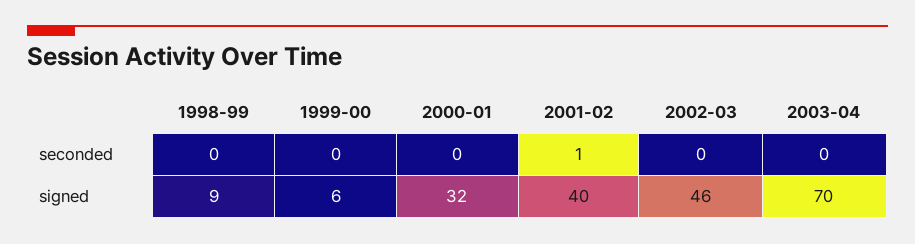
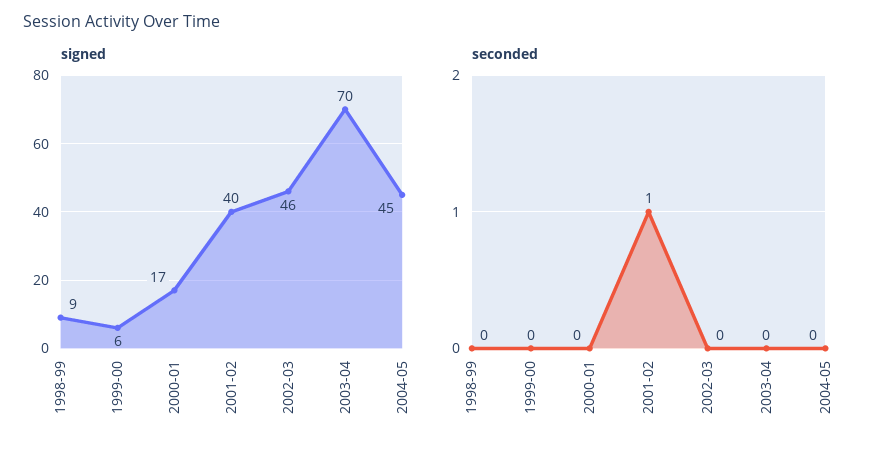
signed, 2000-01: 32 -> 17
signed, 2004-05: none -> 45
seconded, 2004-05: none -> 0

